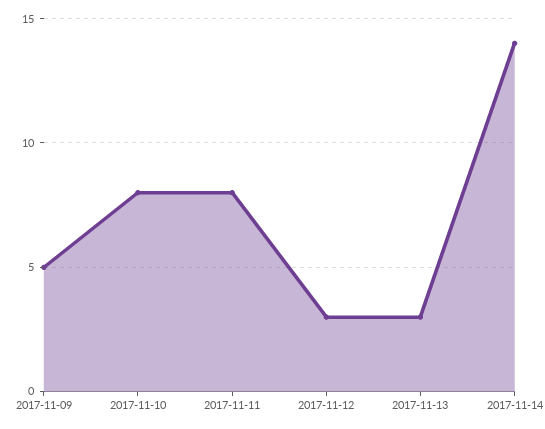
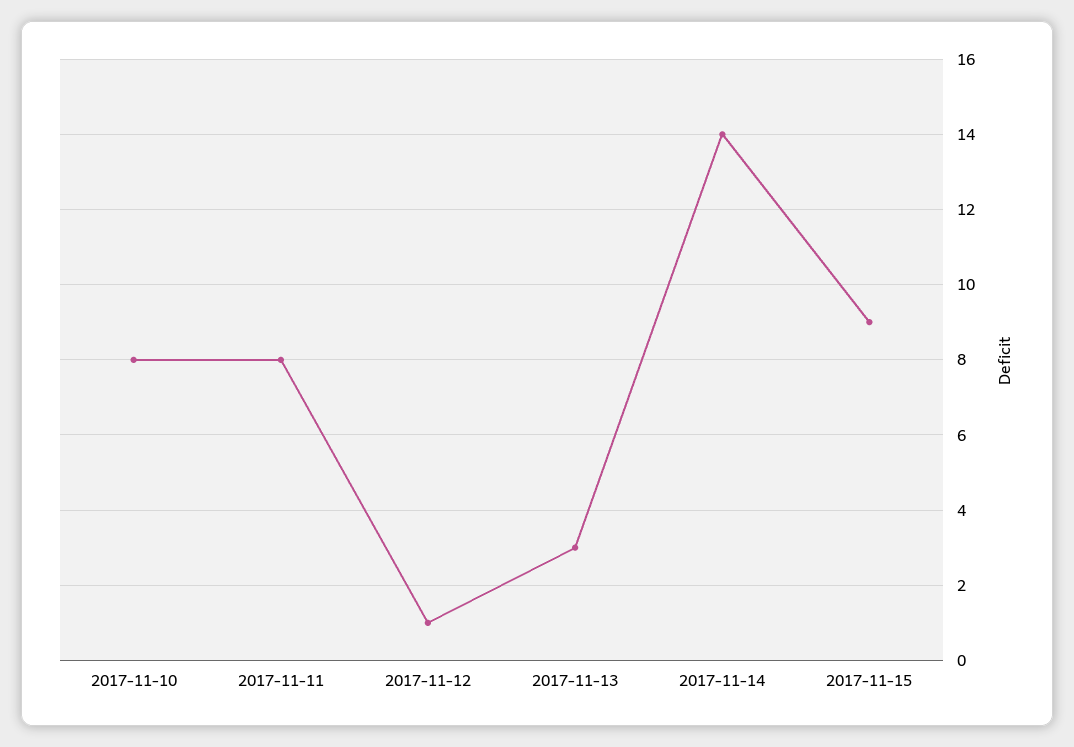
2017-11-09: 5 -> none
2017-11-12: 3 -> 1
2017-11-15: none -> 9

